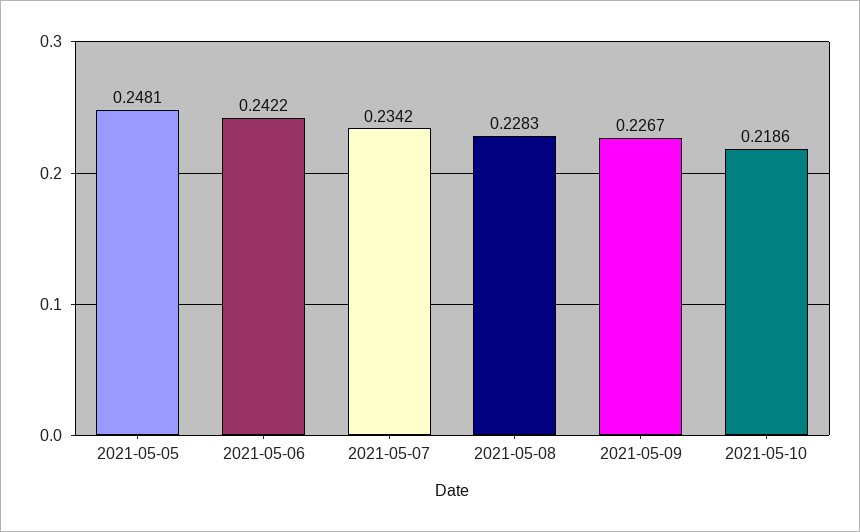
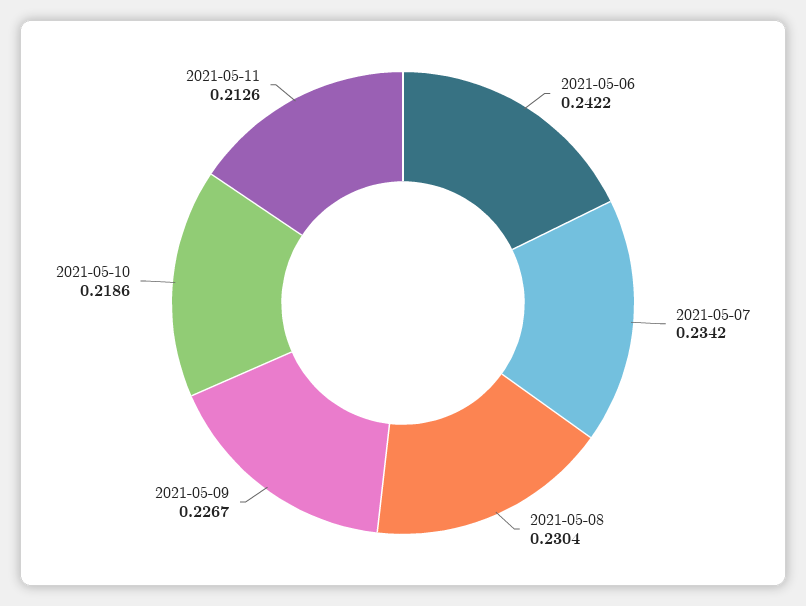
2021-05-05: 0.2481 -> none
2021-05-08: 0.2283 -> 0.2304
2021-05-11: none -> 0.2126

